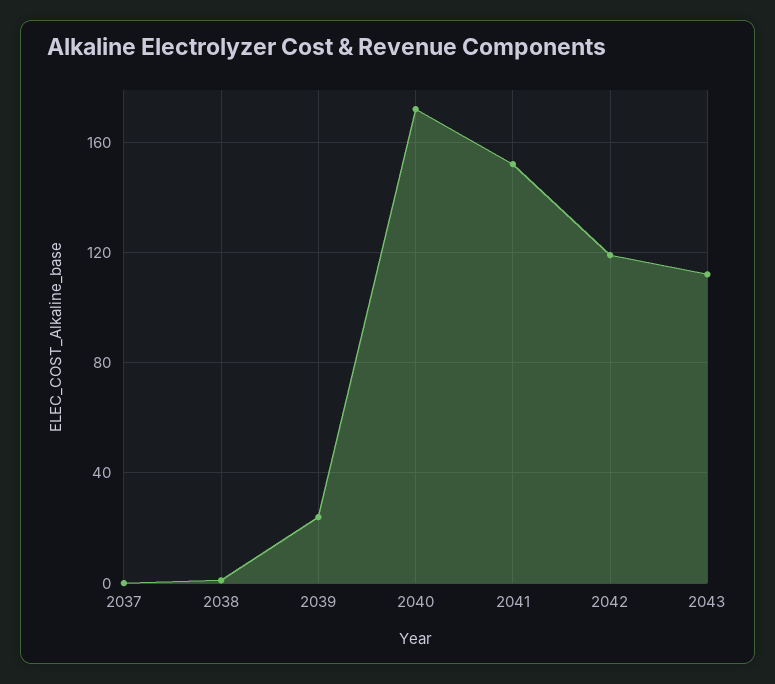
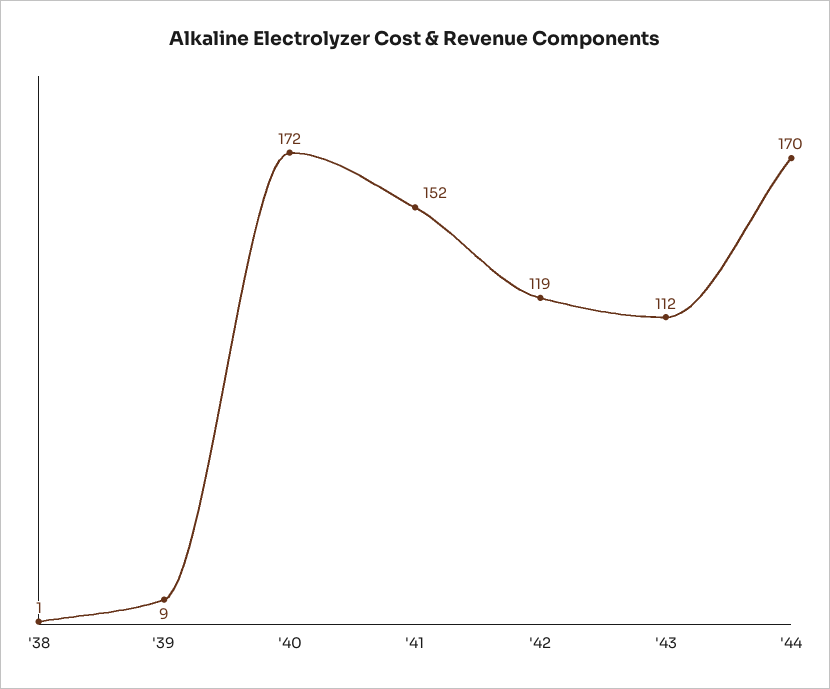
2037: 0 -> none
2039: 25 -> 9
'44: none -> 170

